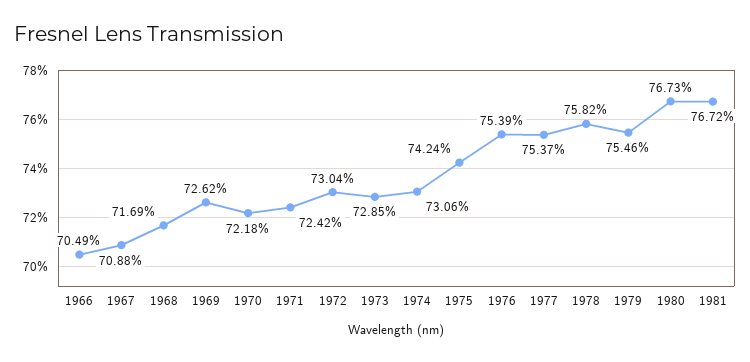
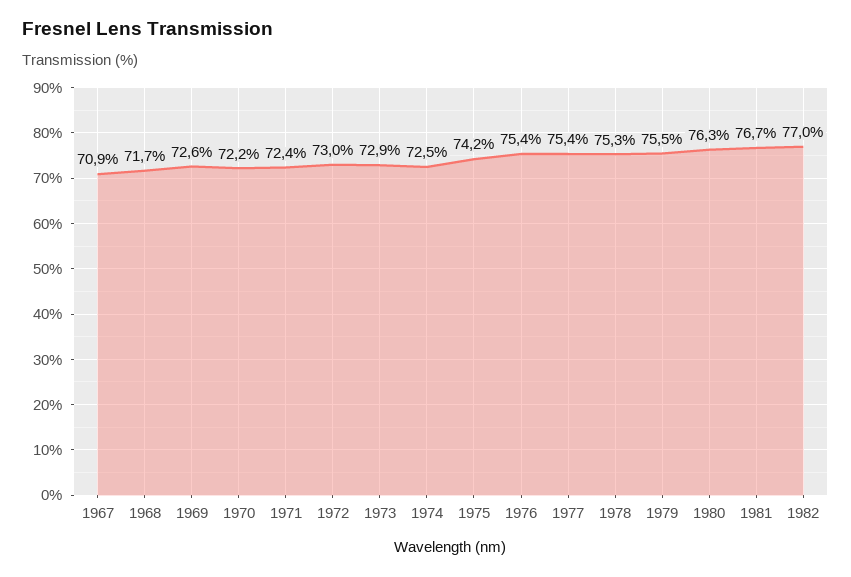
1966: 70.49 -> none
1974: 73.06 -> 72.5
1978: 75.82 -> 75.3
1980: 76.73 -> 76.3
1982: none -> 77

